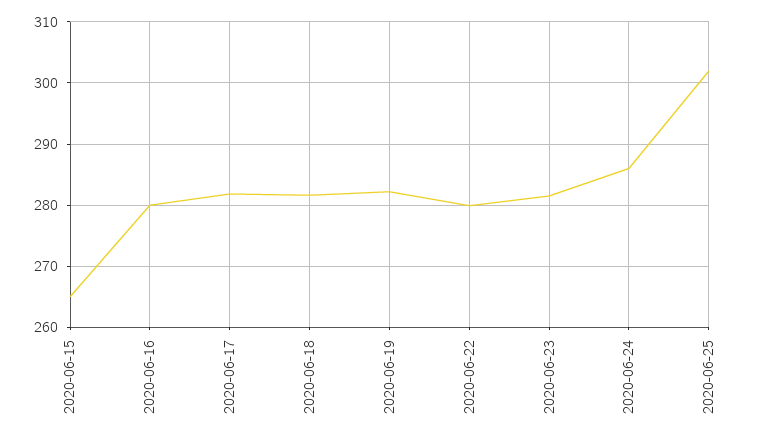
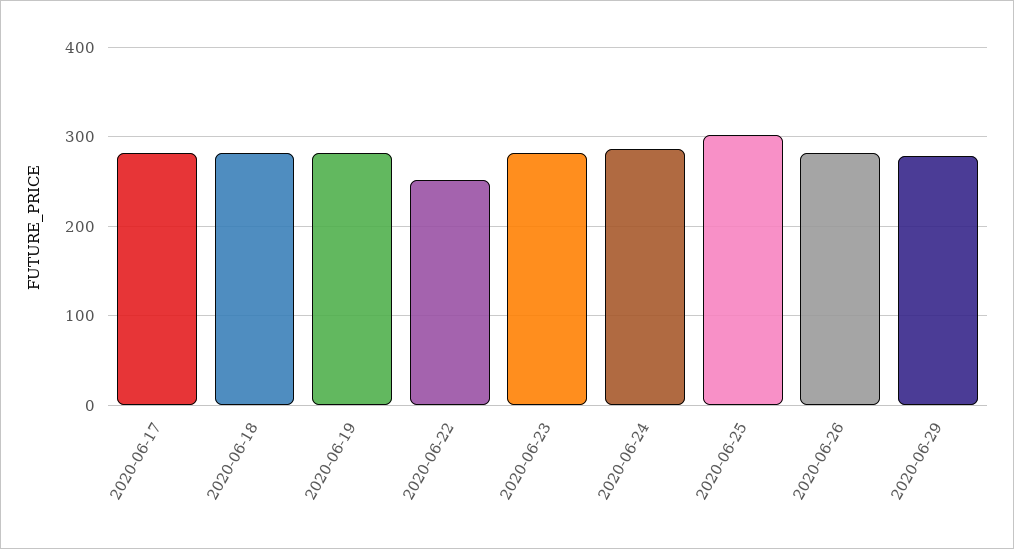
2020-06-15: 265 -> none
2020-06-16: 280 -> none
2020-06-22: 280 -> 250
2020-06-26: none -> 280
2020-06-29: none -> 280

